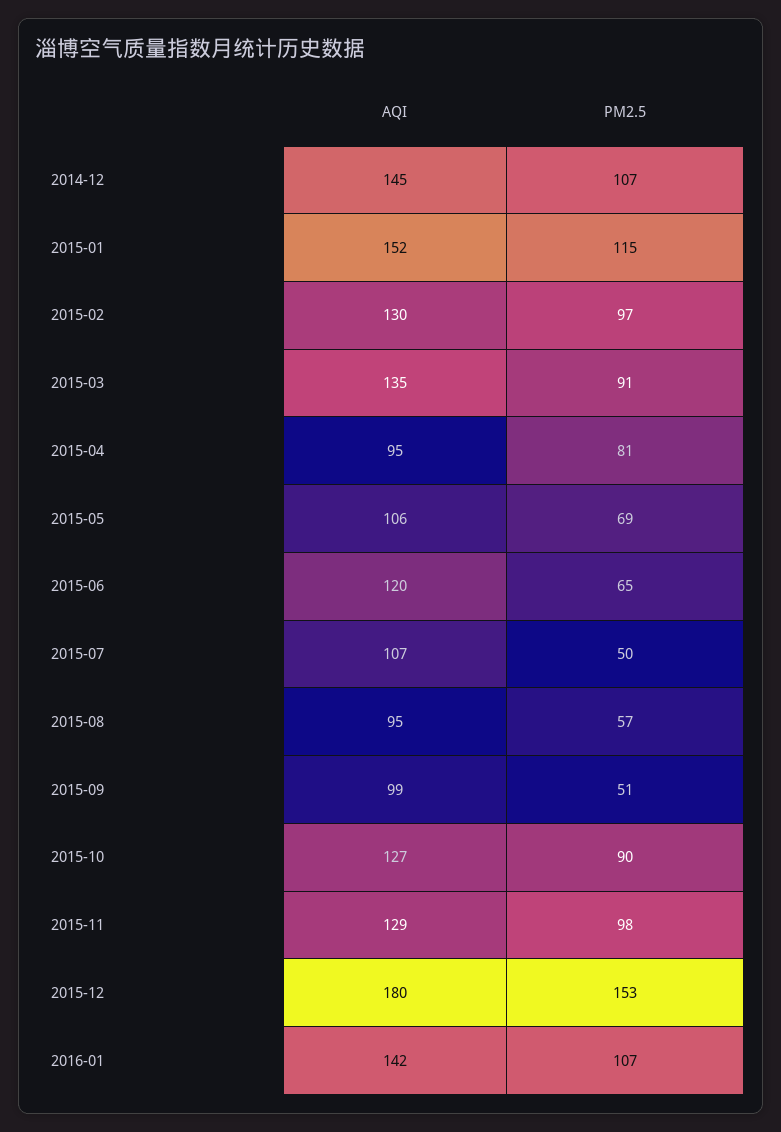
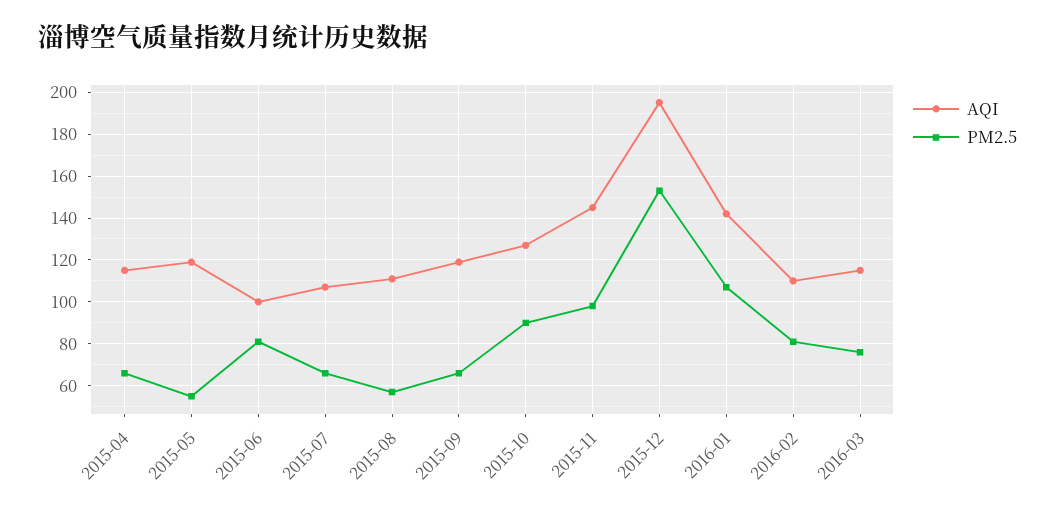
AQI, 2014-12: 145 -> none
PM2.5, 2014-12: 107 -> none
AQI, 2015-01: 152 -> none
PM2.5, 2015-01: 115 -> none
AQI, 2015-02: 130 -> none
PM2.5, 2015-02: 97 -> none
AQI, 2015-03: 135 -> none
PM2.5, 2015-03: 91 -> none
AQI, 2015-04: 95 -> 115
PM2.5, 2015-04: 81 -> 65
AQI, 2015-05: 106 -> 120
PM2.5, 2015-05: 69 -> 55
AQI, 2015-06: 120 -> 100
PM2.5, 2015-06: 65 -> 80
PM2.5, 2015-07: 50 -> 65
AQI, 2015-08: 95 -> 110
AQI, 2015-09: 99 -> 120
PM2.5, 2015-09: 51 -> 65
AQI, 2015-11: 129 -> 145
AQI, 2015-12: 180 -> 195
AQI, 2016-02: none -> 110
PM2.5, 2016-02: none -> 80
AQI, 2016-03: none -> 115
PM2.5, 2016-03: none -> 75

